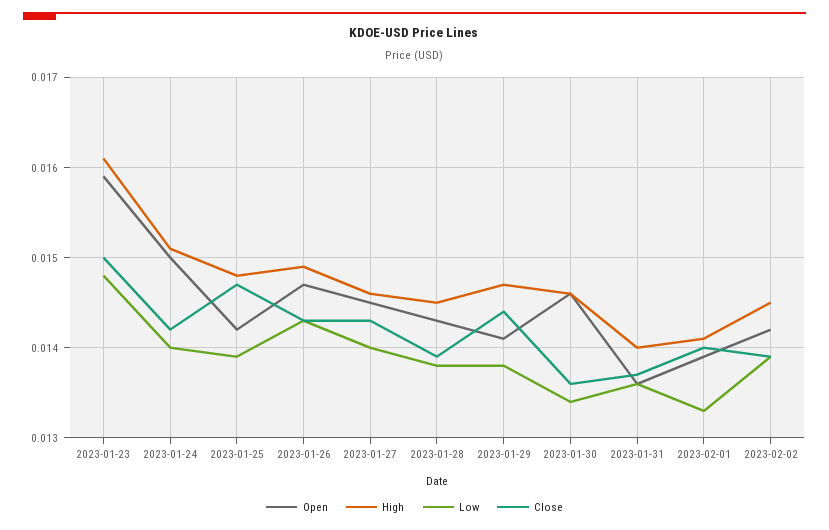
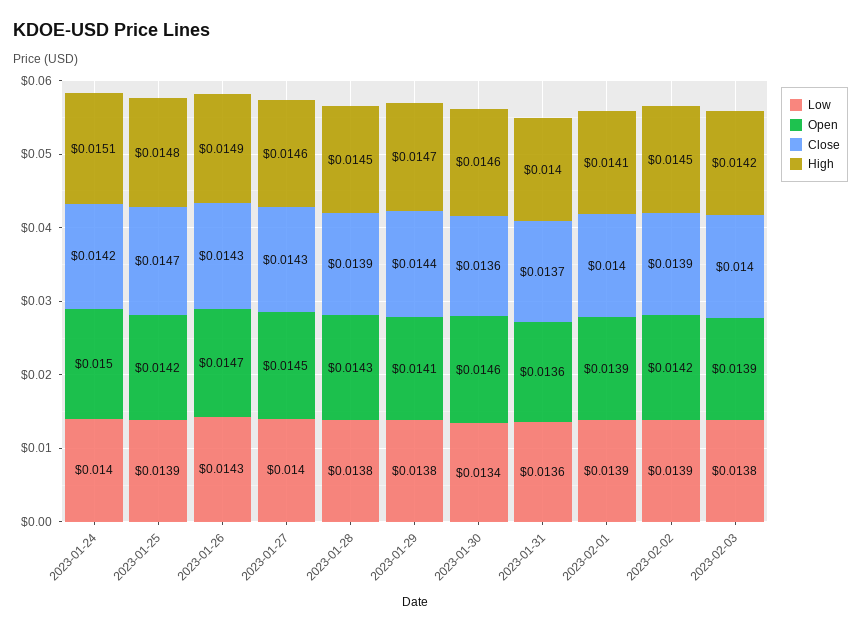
Open, 2023-01-23: 0.0159 -> none
High, 2023-01-23: 0.0161 -> none
Low, 2023-01-23: 0.0148 -> none
Close, 2023-01-23: 0.015 -> none
Low, 2023-02-01: 0.0133 -> 0.0139
Low, 2023-02-03: none -> 0.0138
Open, 2023-02-03: none -> 0.0139
Close, 2023-02-03: none -> 0.014
High, 2023-02-03: none -> 0.0142

